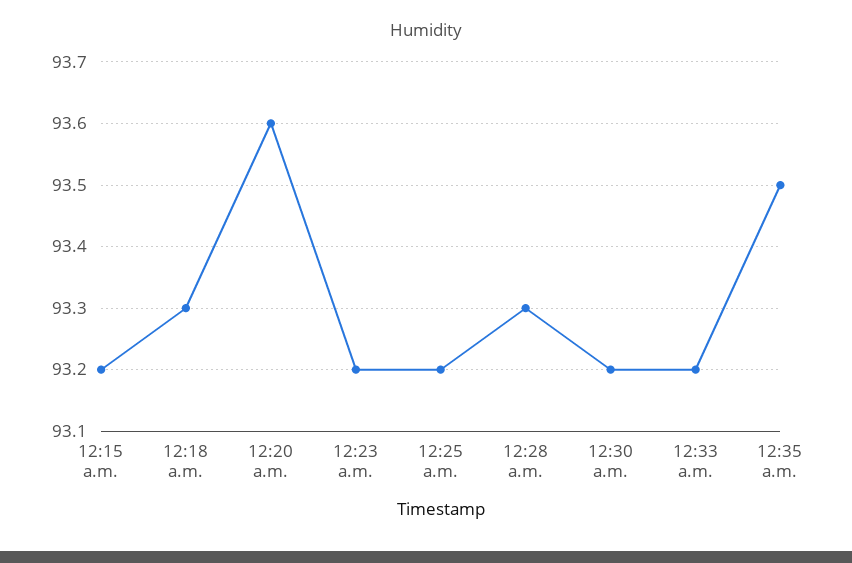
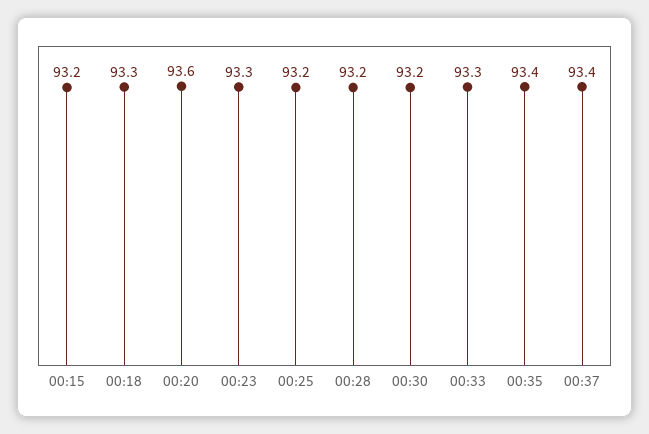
12:23 a.m.: 93.2 -> 93.3
12:28 a.m.: 93.3 -> 93.2
12:33 a.m.: 93.2 -> 93.3
12:35 a.m.: 93.5 -> 93.4
00:37: none -> 93.4

